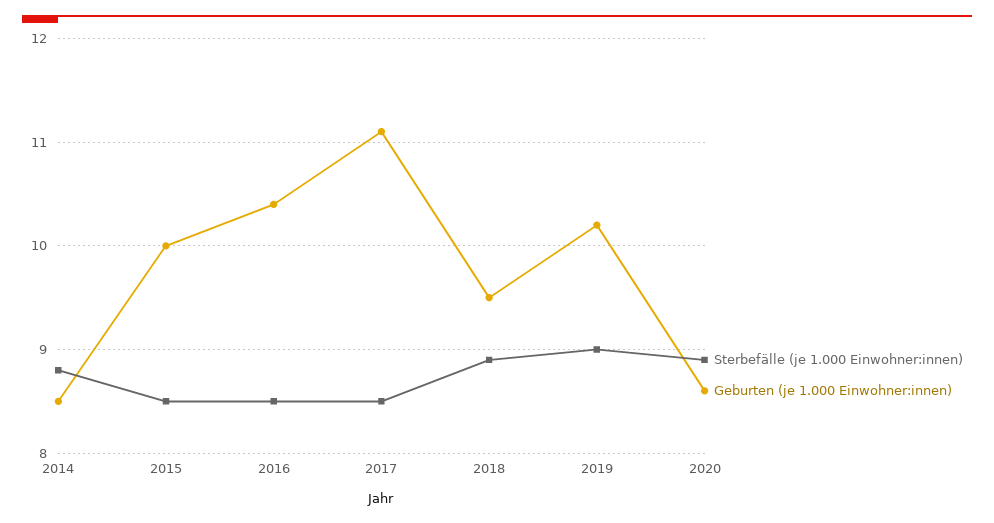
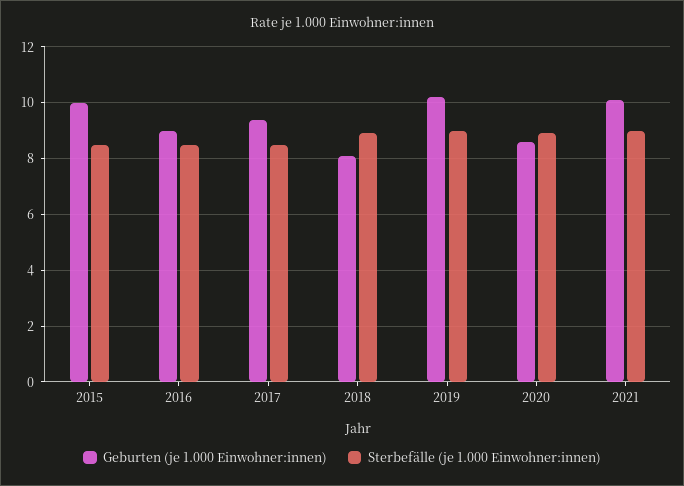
Sterbefälle (je 1.000 Einwohner:innen), 2014: 8.8 -> none
Geburten (je 1.000 Einwohner:innen), 2014: 8.5 -> none
Geburten (je 1.000 Einwohner:innen), 2016: 10.4 -> 9
Geburten (je 1.000 Einwohner:innen), 2017: 11.1 -> 9.5
Geburten (je 1.000 Einwohner:innen), 2018: 9.5 -> 8
Geburten (je 1.000 Einwohner:innen), 2021: none -> 10
Sterbefälle (je 1.000 Einwohner:innen), 2021: none -> 9

